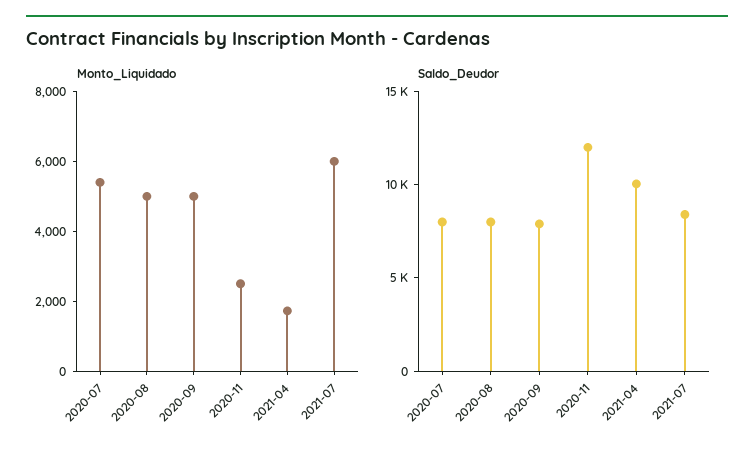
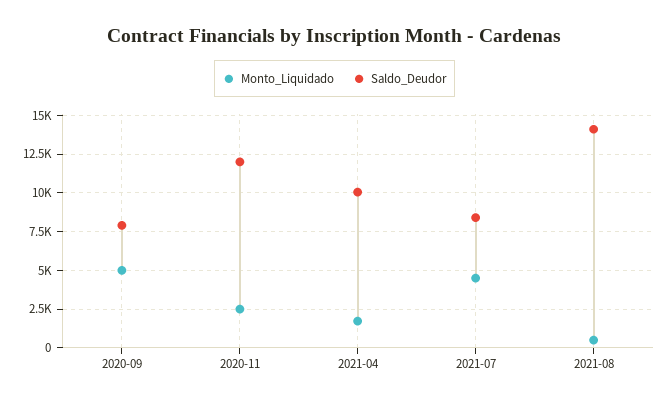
Monto_Liquidado, 2020-07: 5500 -> none
Monto_Liquidado, 2020-08: 5000 -> none
Monto_Liquidado, 2021-07: 6000 -> 4500
Saldo_Deudor, 2020-07: 8000 -> none
Saldo_Deudor, 2020-08: 8000 -> none
Monto_Liquidado, 2021-08: none -> 500
Saldo_Deudor, 2021-08: none -> 14000

